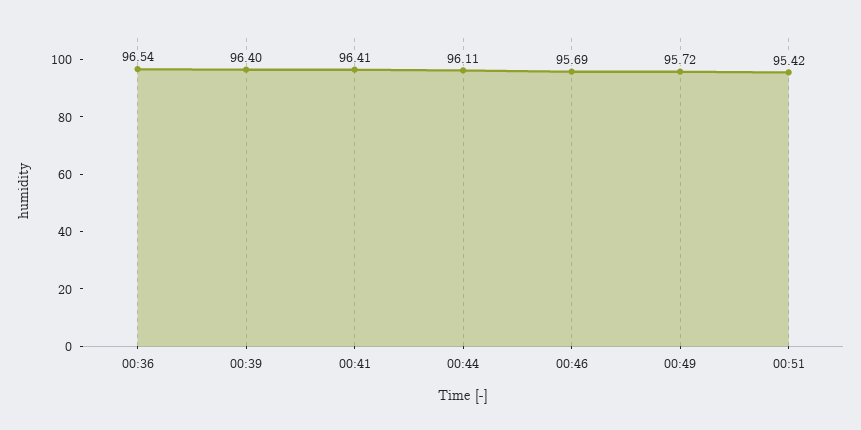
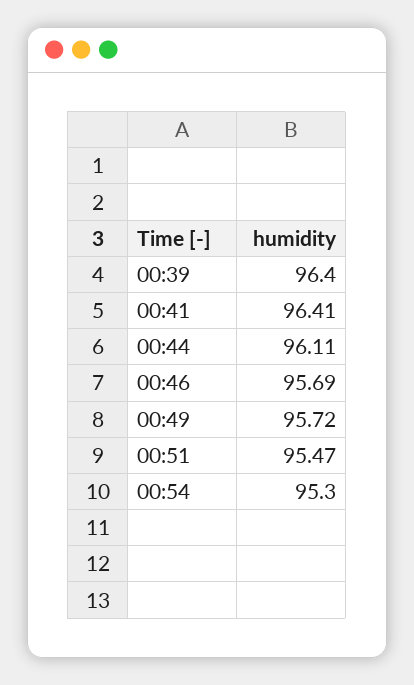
00:36: 96.54 -> none
00:51: 95.42 -> 95.47
00:54: none -> 95.3

